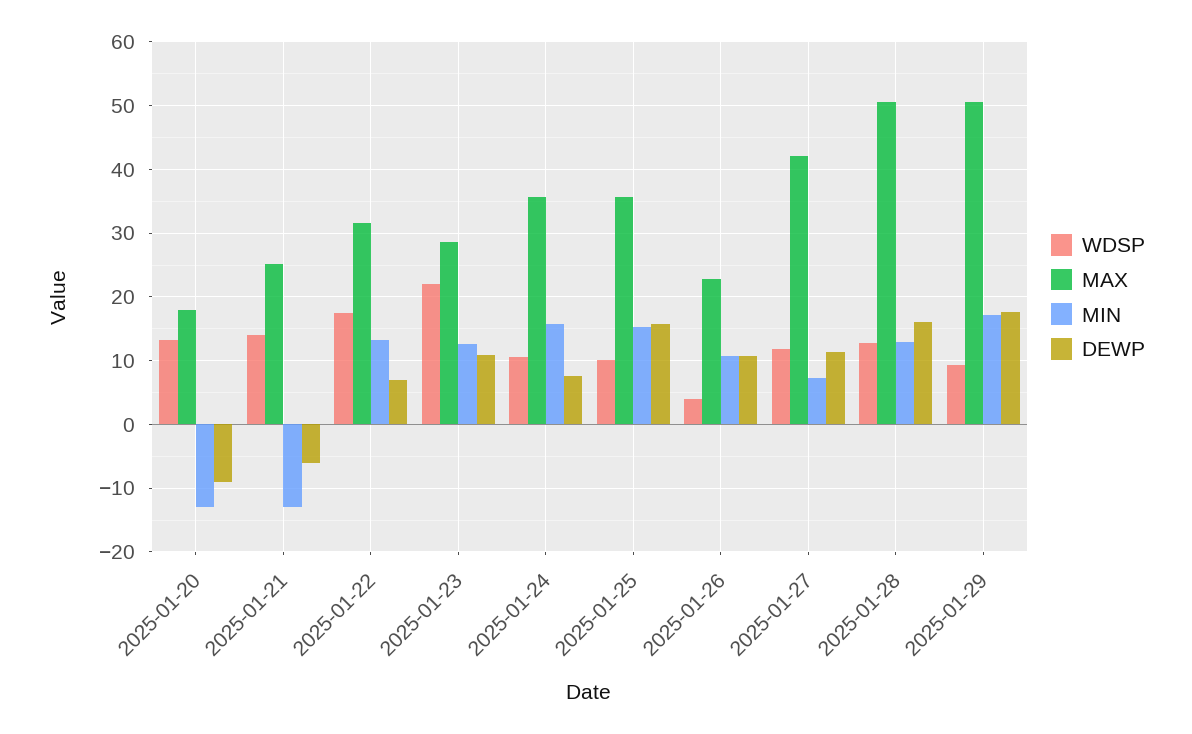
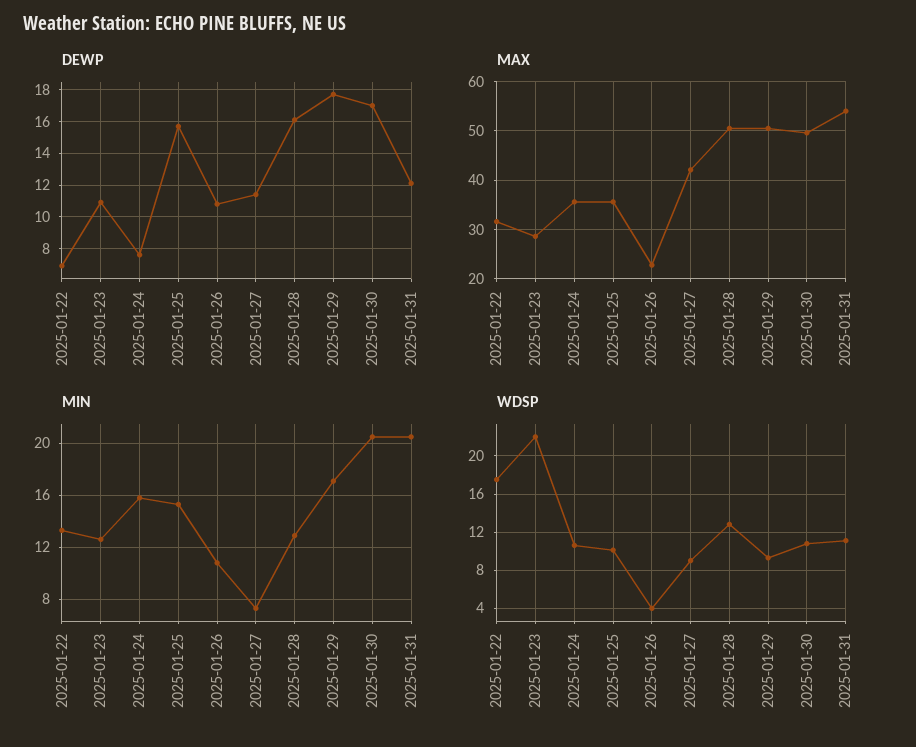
WDSP, 2025-01-20: 13 -> none
MAX, 2025-01-20: 18 -> none
MIN, 2025-01-20: -13 -> none
DEWP, 2025-01-20: -9 -> none
WDSP, 2025-01-21: 14 -> none
MAX, 2025-01-21: 25 -> none
MIN, 2025-01-21: -13 -> none
DEWP, 2025-01-21: -6 -> none
WDSP, 2025-01-27: 12 -> 9
DEWP, 2025-01-30: none -> 17
DEWP, 2025-01-31: none -> 12
MAX, 2025-01-30: none -> 50
MAX, 2025-01-31: none -> 54
MIN, 2025-01-30: none -> 20.5
MIN, 2025-01-31: none -> 20.5
WDSP, 2025-01-30: none -> 11
WDSP, 2025-01-31: none -> 11

